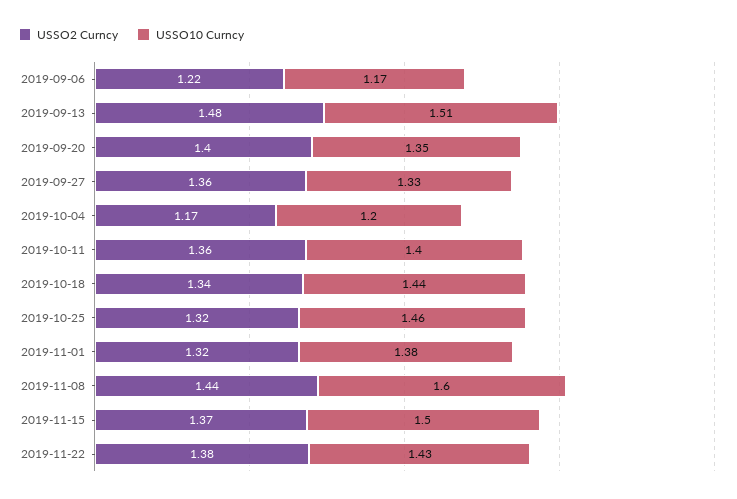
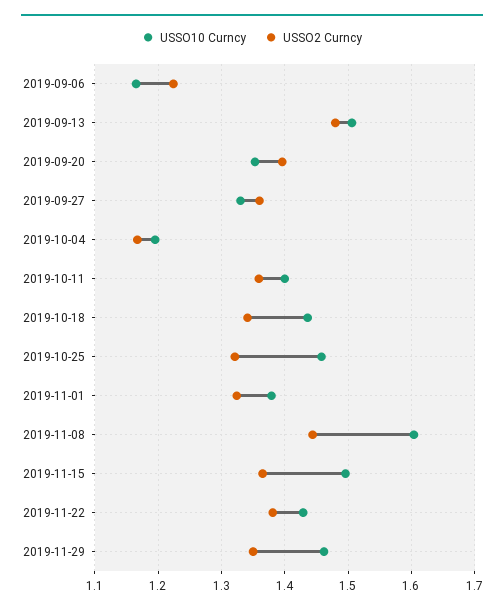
USSO10 Curncy, 2019-11-29: none -> 1.46
USSO2 Curncy, 2019-11-29: none -> 1.35

